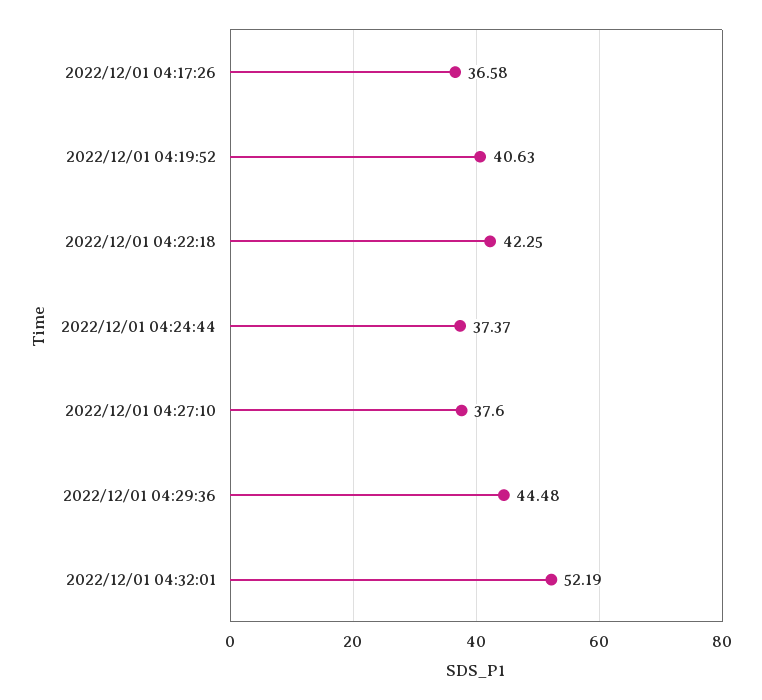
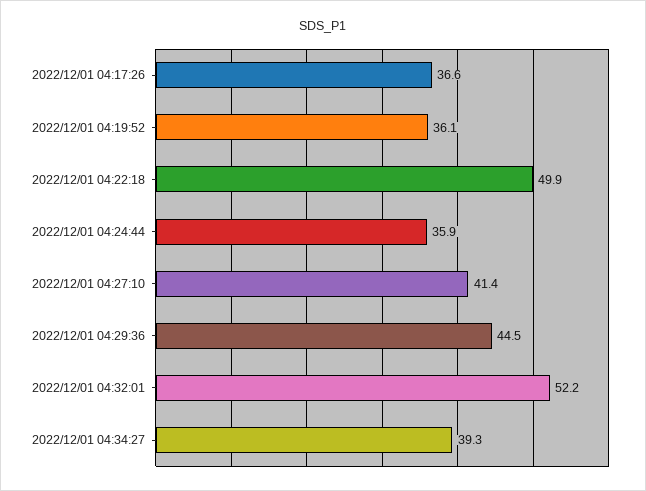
2022/12/01 04:19:52: 40.63 -> 36.1
2022/12/01 04:22:18: 42.25 -> 49.9
2022/12/01 04:24:44: 37.37 -> 35.9
2022/12/01 04:27:10: 37.6 -> 41.4
2022/12/01 04:34:27: none -> 39.3

